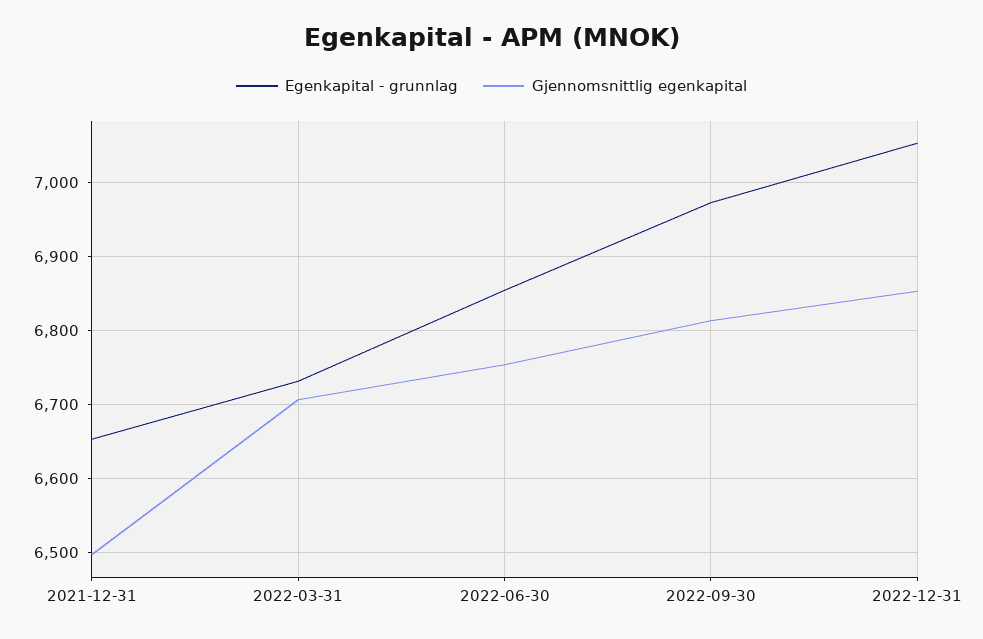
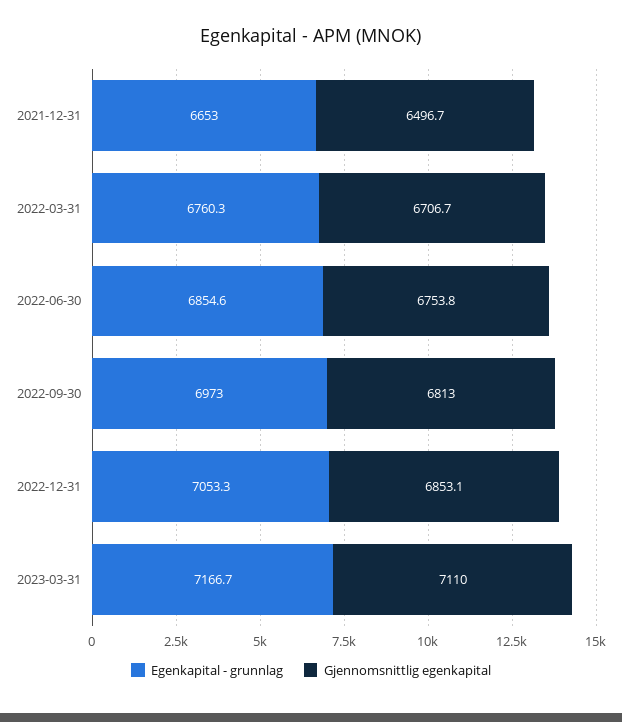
Egenkapital - grunnlag, 2022-03-31: 6730 -> 6760.3
Egenkapital - grunnlag, 2023-03-31: none -> 7166.7
Gjennomsnittlig egenkapital, 2023-03-31: none -> 7110

